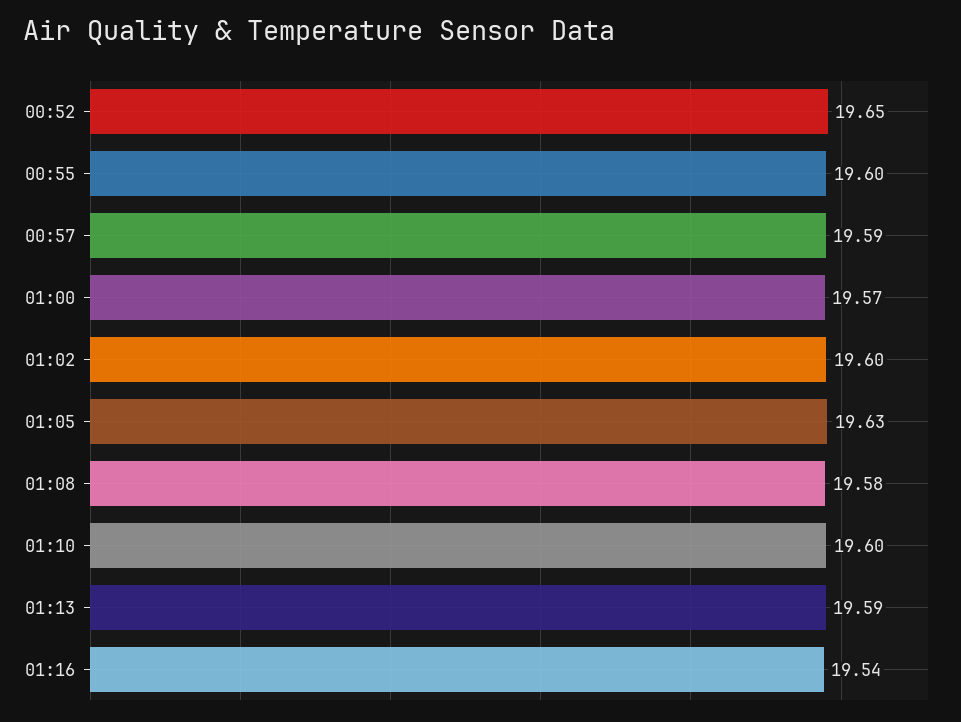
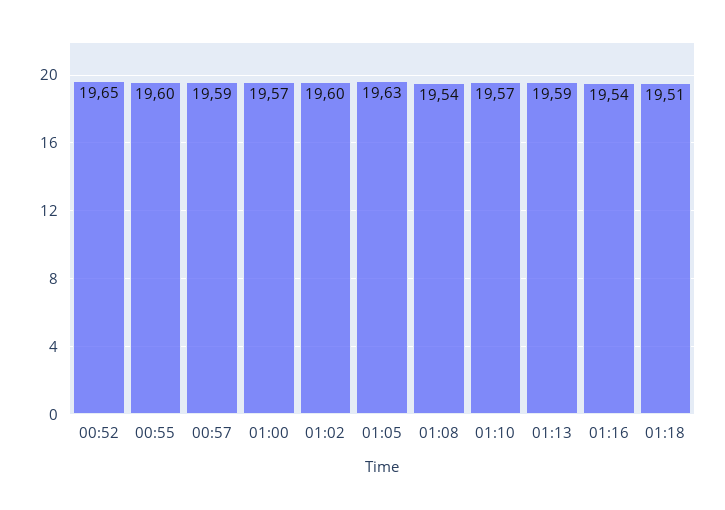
01:08: 19.58 -> 19.54
01:10: 19.6 -> 19.57
01:18: none -> 19.51

